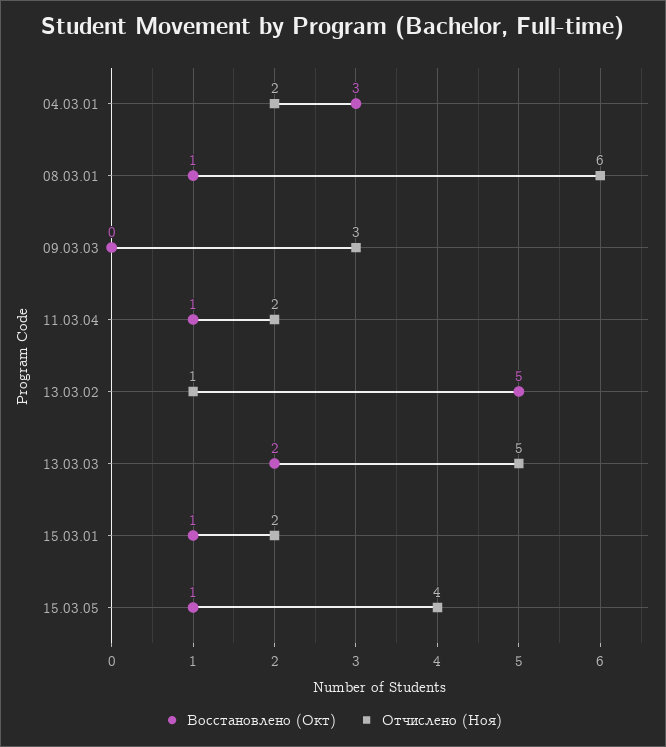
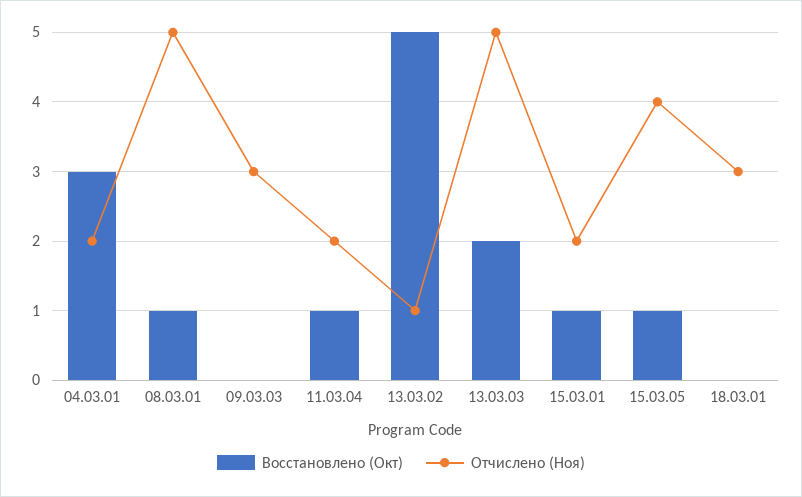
Отчислено (Ноя), 08.03.01: 6 -> 5
Восстановлено (Окт), 18.03.01: none -> 0
Отчислено (Ноя), 18.03.01: none -> 3

